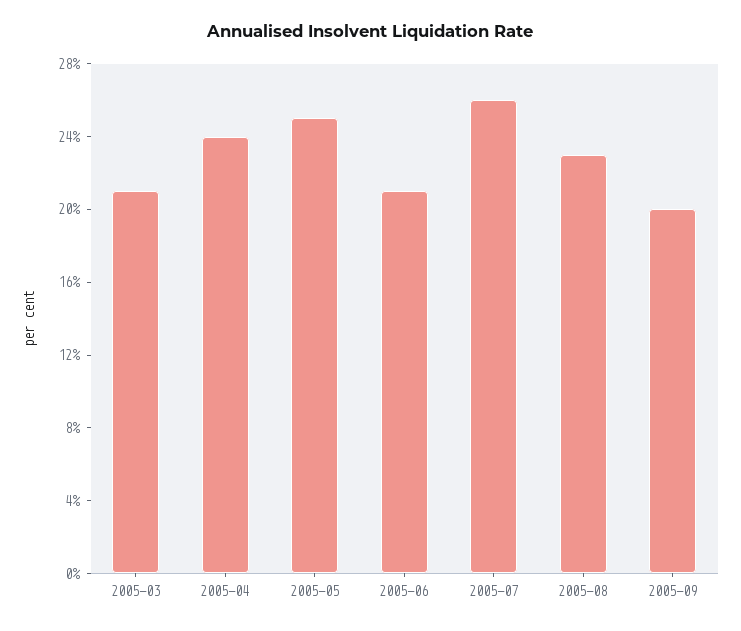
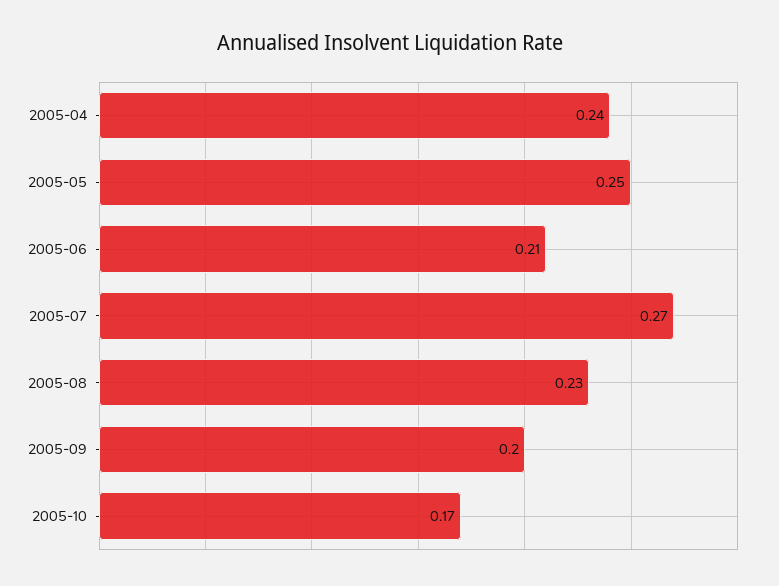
2005-03: 0.21 -> none
2005-07: 0.26 -> 0.27
2005-10: none -> 0.17

